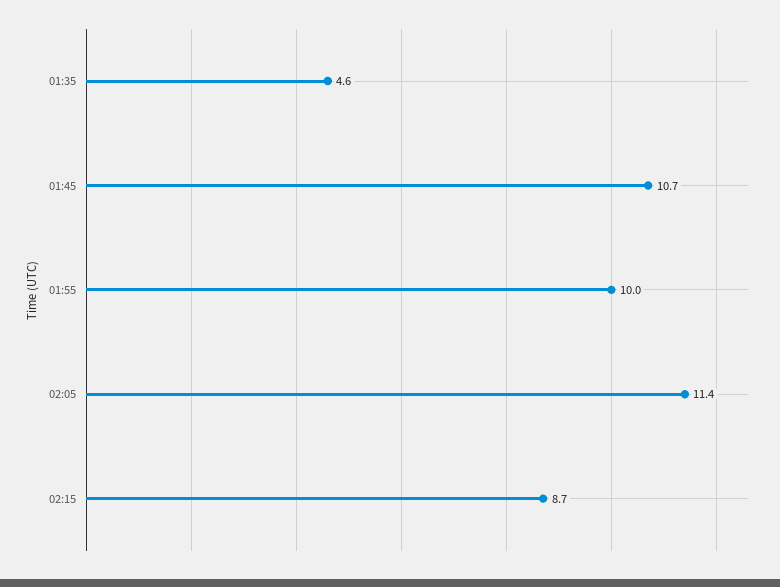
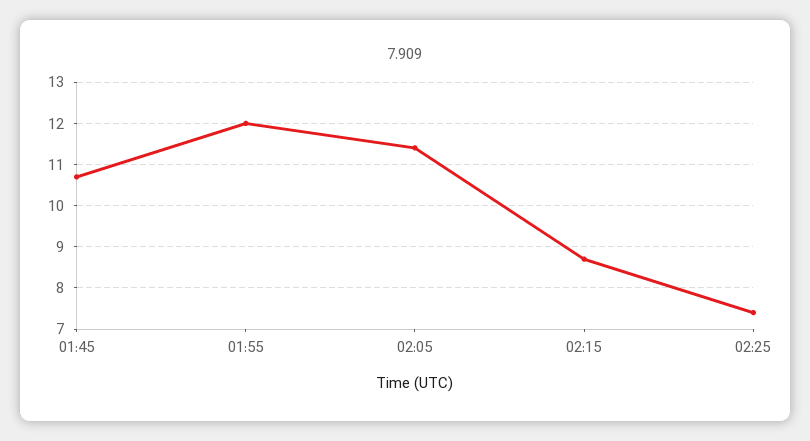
01:35: 4.6 -> none
01:55: 10 -> 12
02:25: none -> 7.5

